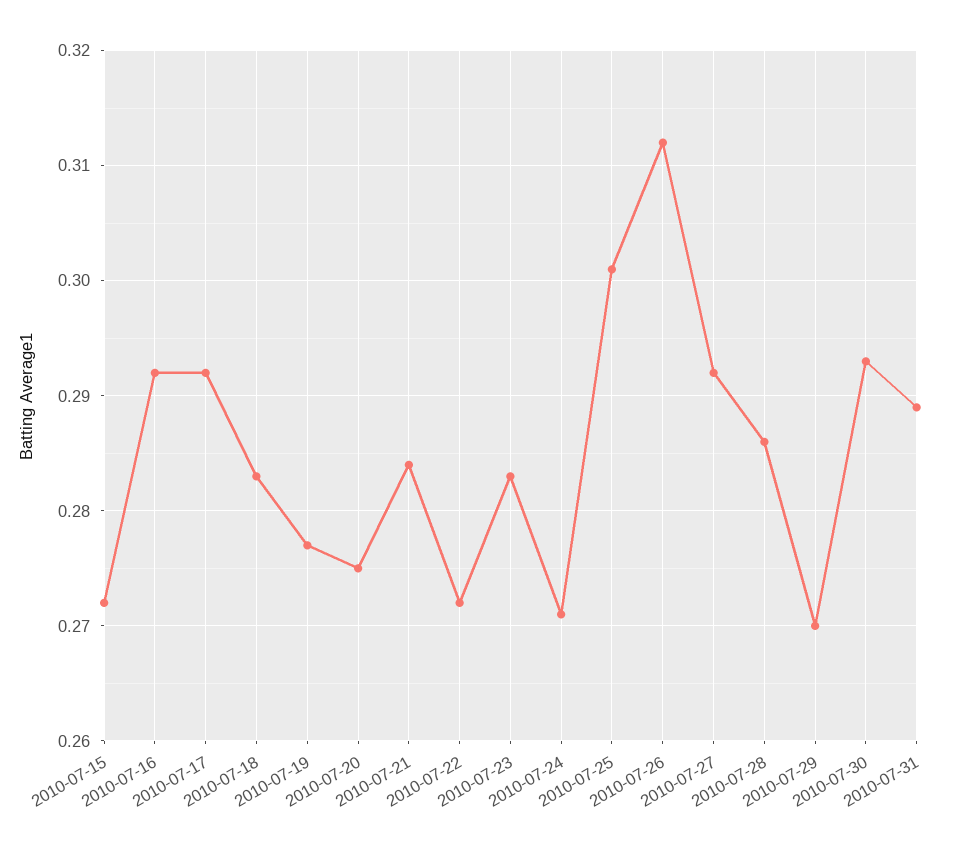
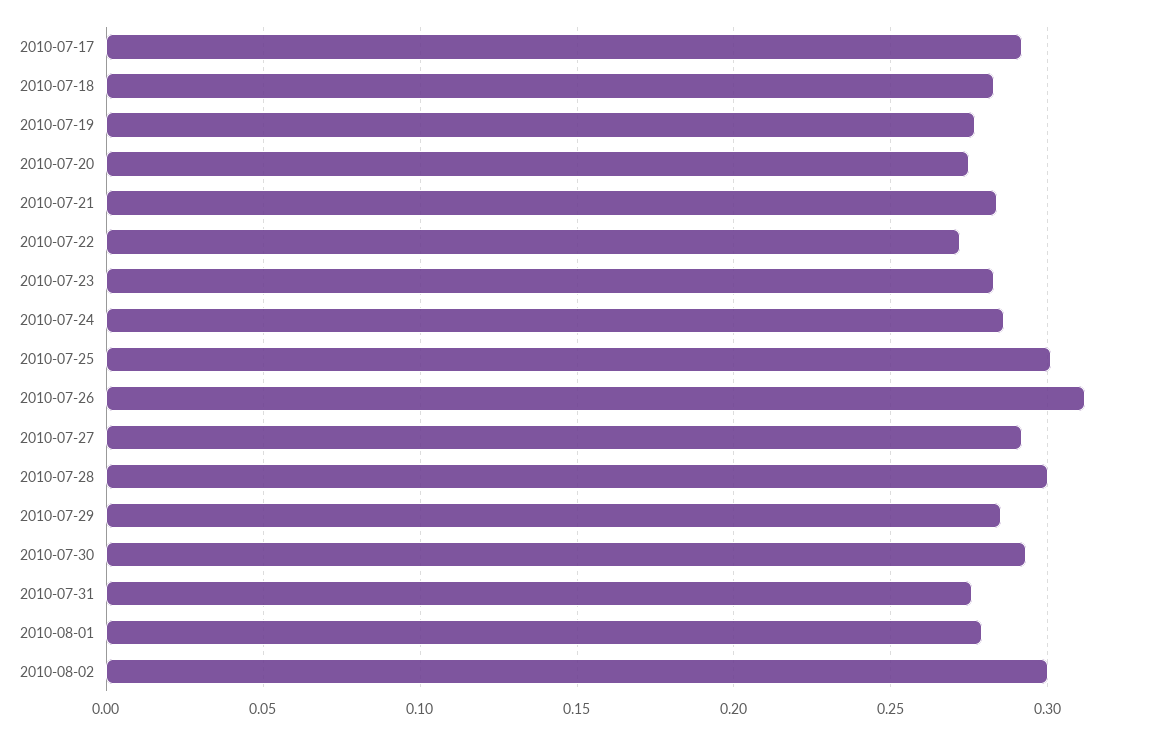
2010-07-15: 0.272 -> none
2010-07-16: 0.292 -> none
2010-07-24: 0.271 -> 0.285
2010-07-28: 0.286 -> 0.3
2010-07-29: 0.27 -> 0.285
2010-07-31: 0.289 -> 0.275
2010-08-01: none -> 0.28
2010-08-02: none -> 0.3

